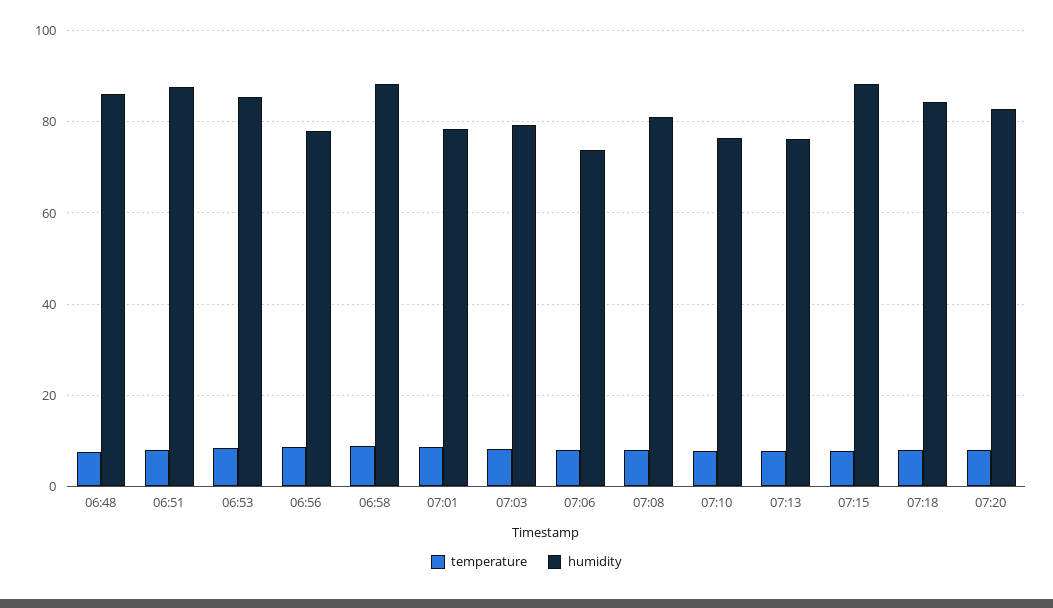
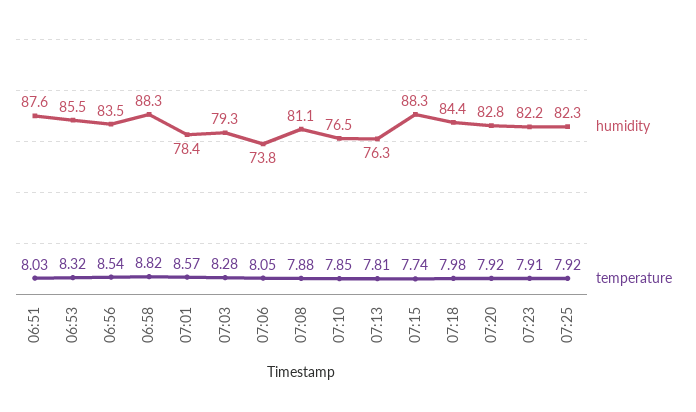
temperature, 06:48: 8 -> none
humidity, 06:48: 86 -> none
humidity, 06:56: 78 -> 83.5
humidity, 07:23: none -> 82.2
temperature, 07:23: none -> 7.91
humidity, 07:25: none -> 82.3
temperature, 07:25: none -> 7.92

